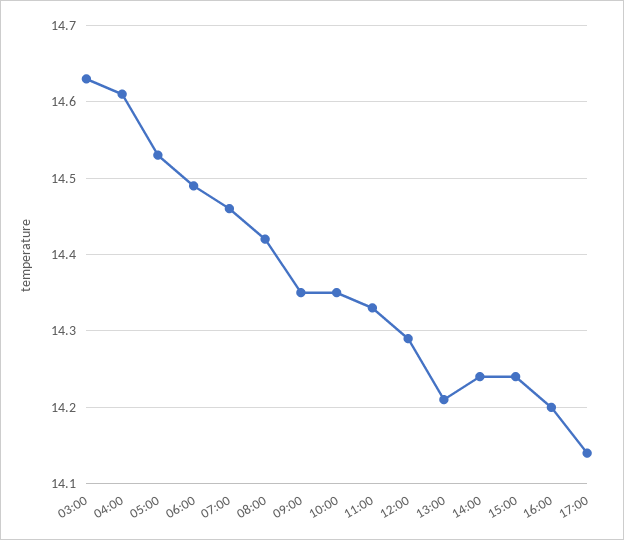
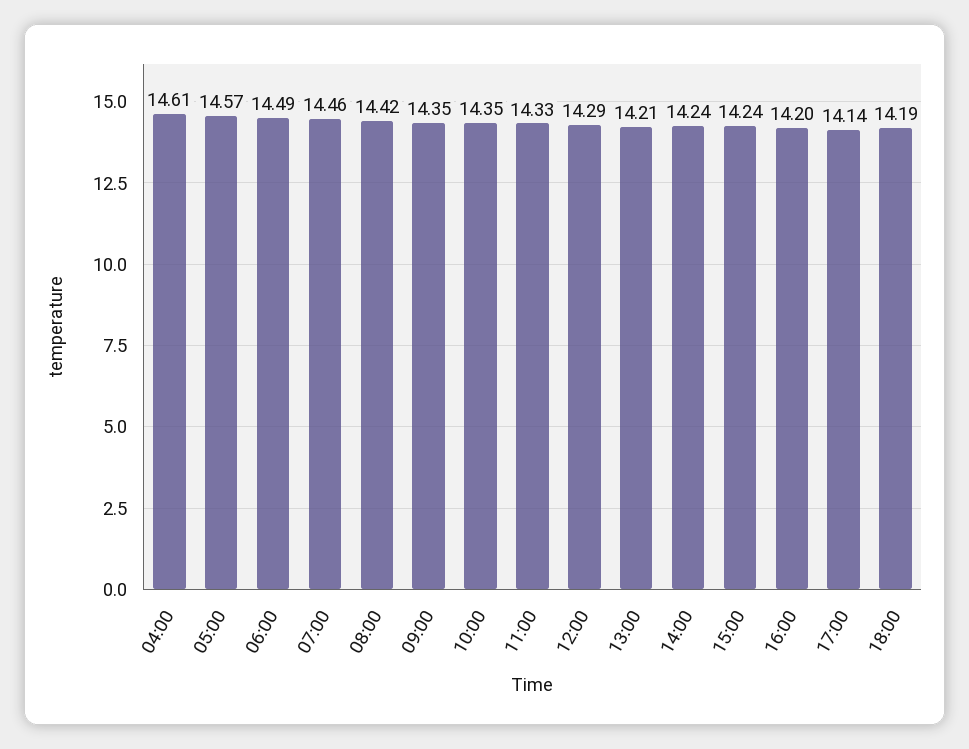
03:00: 14.63 -> none
05:00: 14.53 -> 14.57
18:00: none -> 14.19

